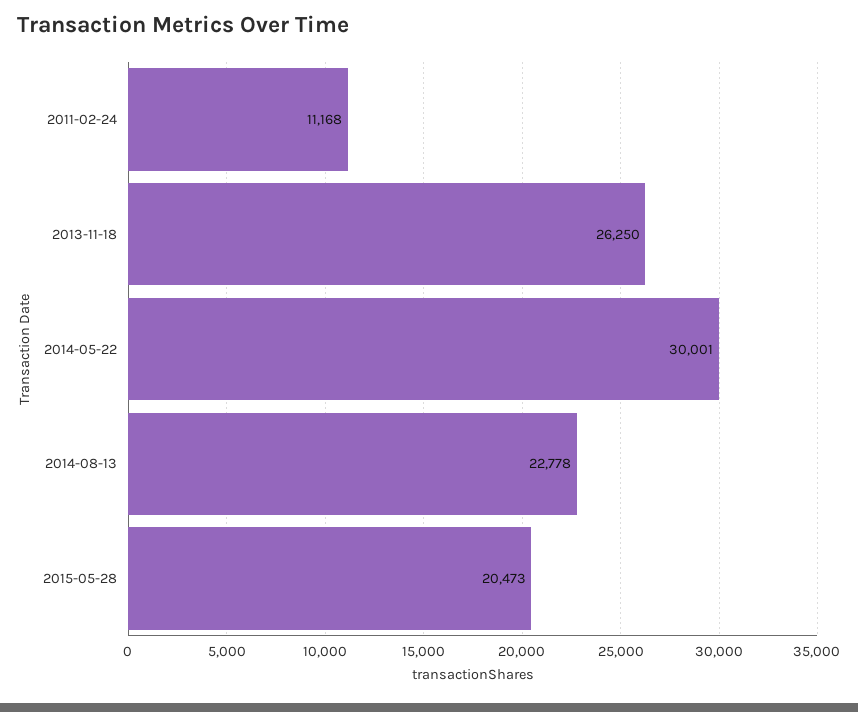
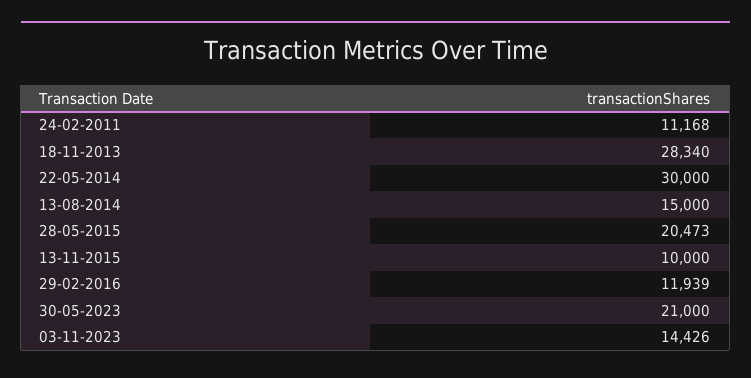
2013-11-18: 26250 -> 28340
2014-05-22: 30001 -> 30000
2014-08-13: 22778 -> 15000
13-11-2015: none -> 10000
29-02-2016: none -> 11939
30-05-2023: none -> 21000
03-11-2023: none -> 14426

